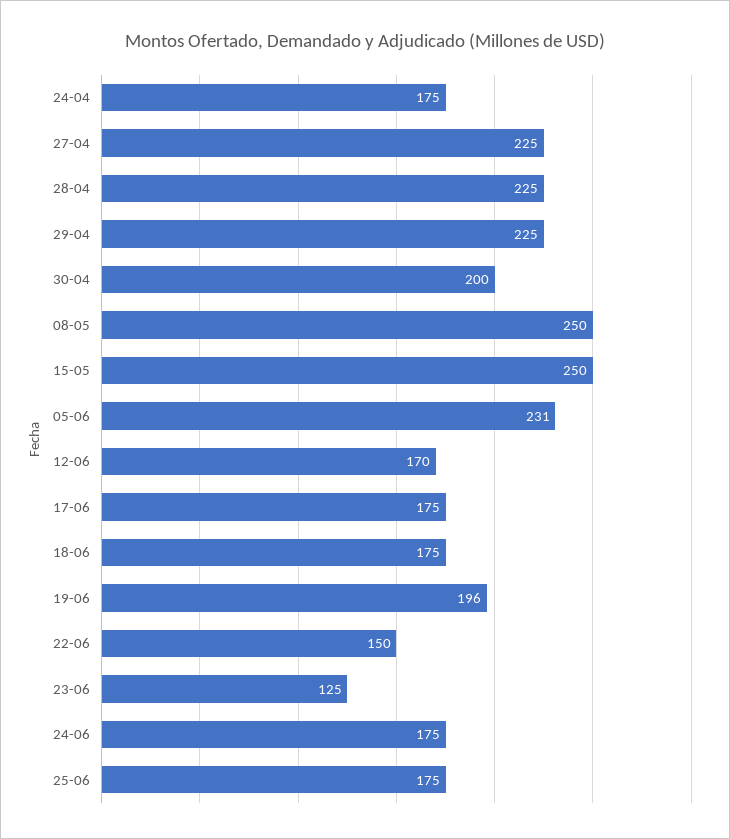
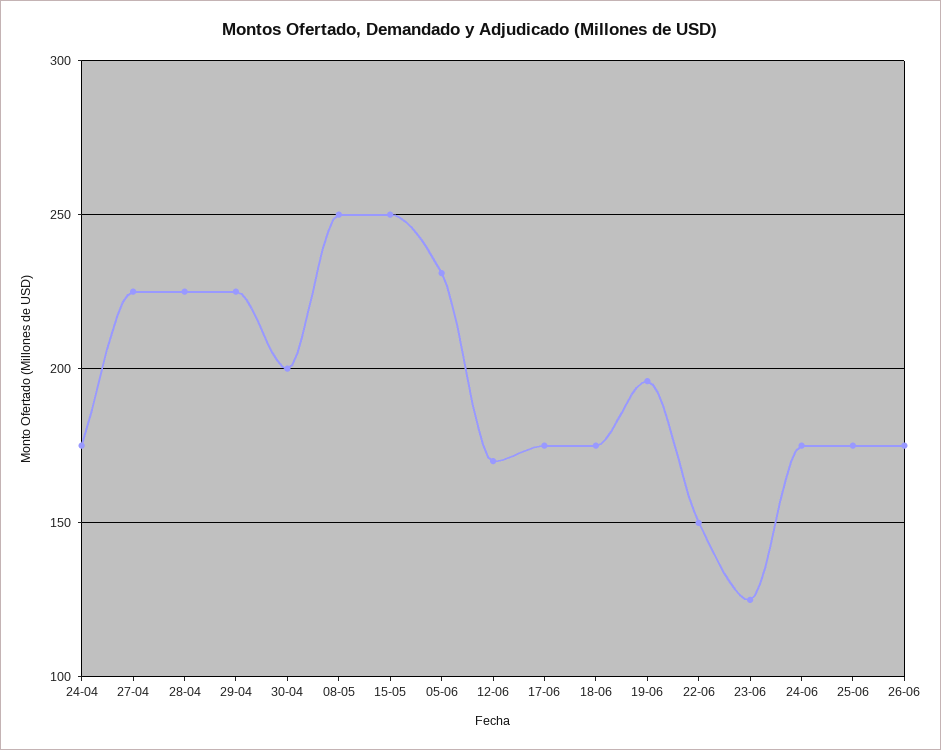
26-06: none -> 175

